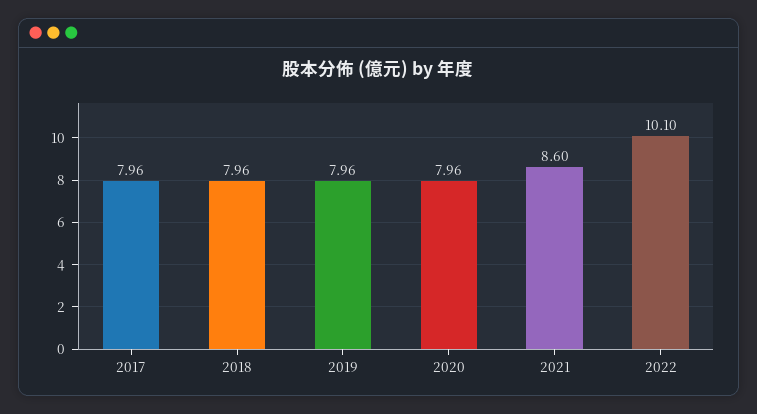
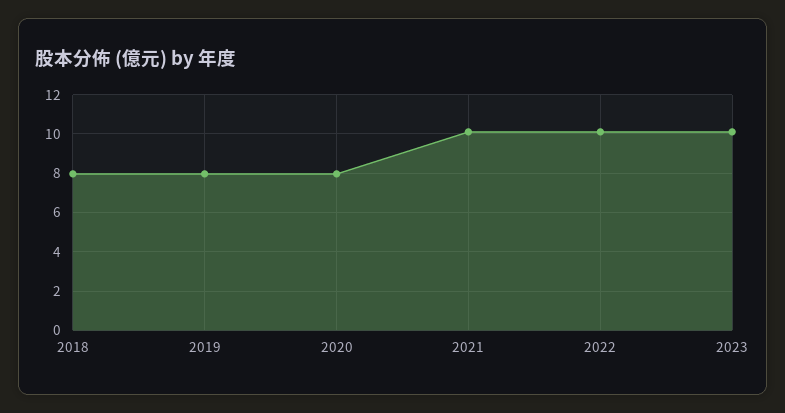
2017: 7.96 -> none
2021: 8.6 -> 10
2023: none -> 10

